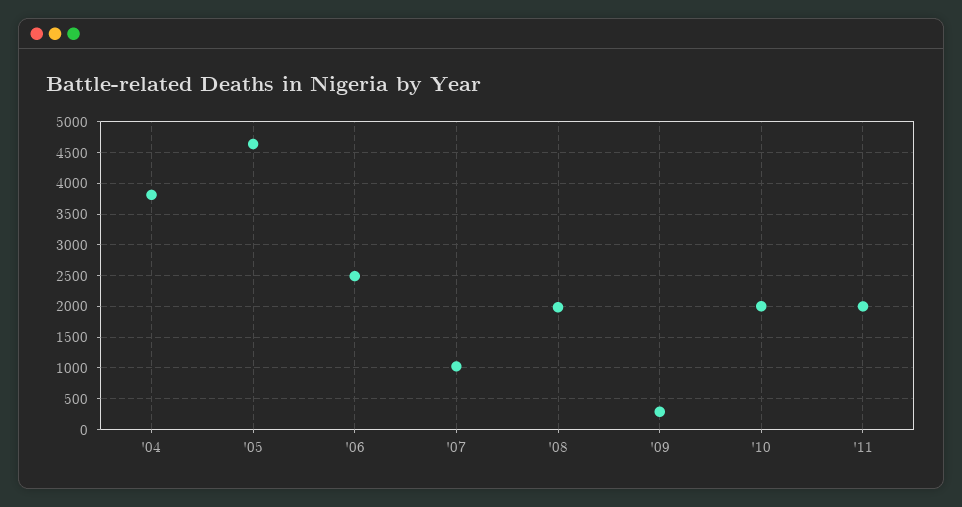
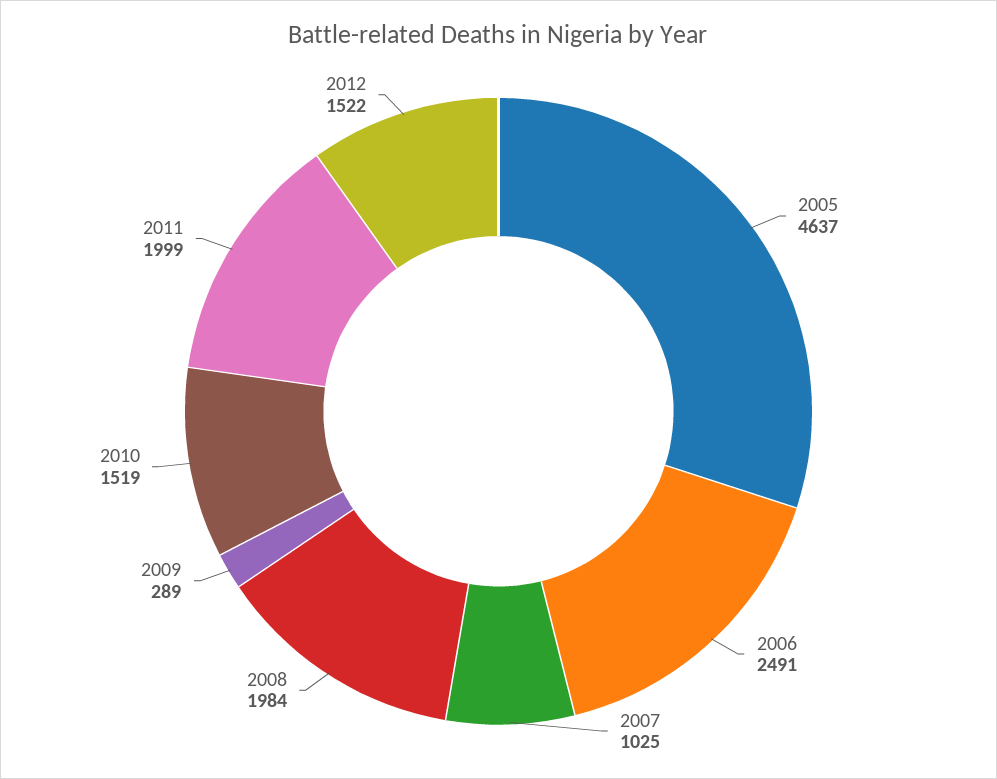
'04: 3800 -> none
'10: 2000 -> 1519
2012: none -> 1522

